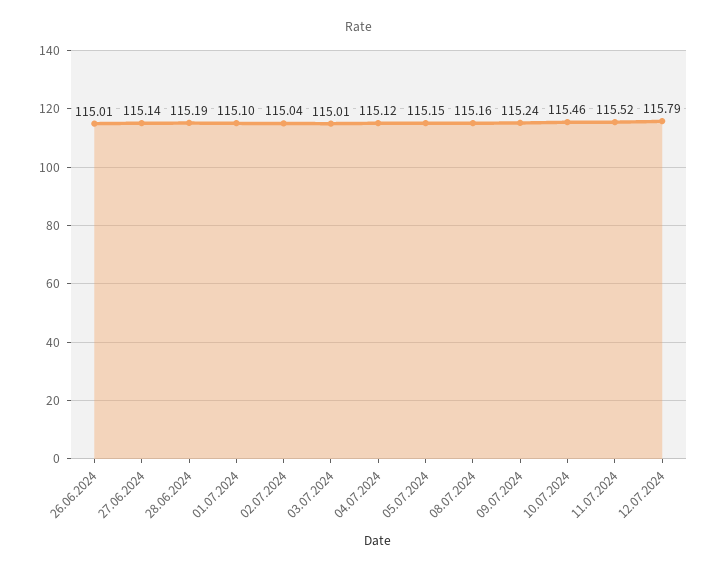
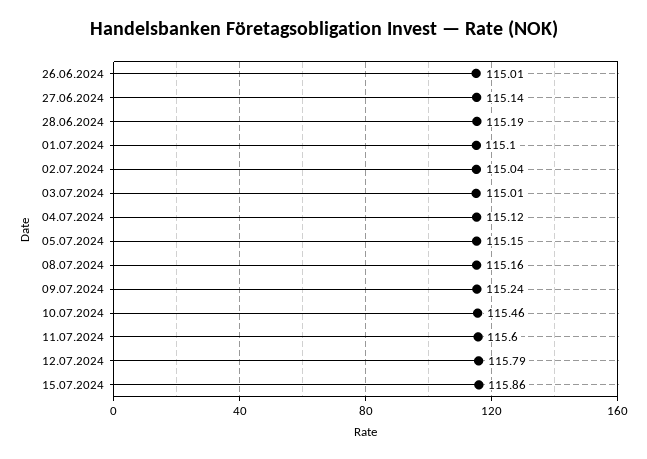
11.07.2024: 115.52 -> 115.6
15.07.2024: none -> 115.86

